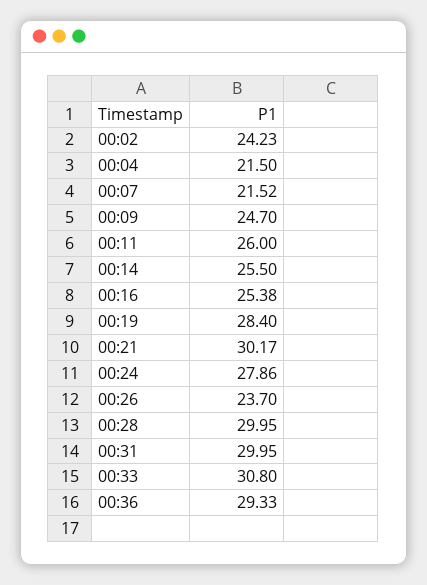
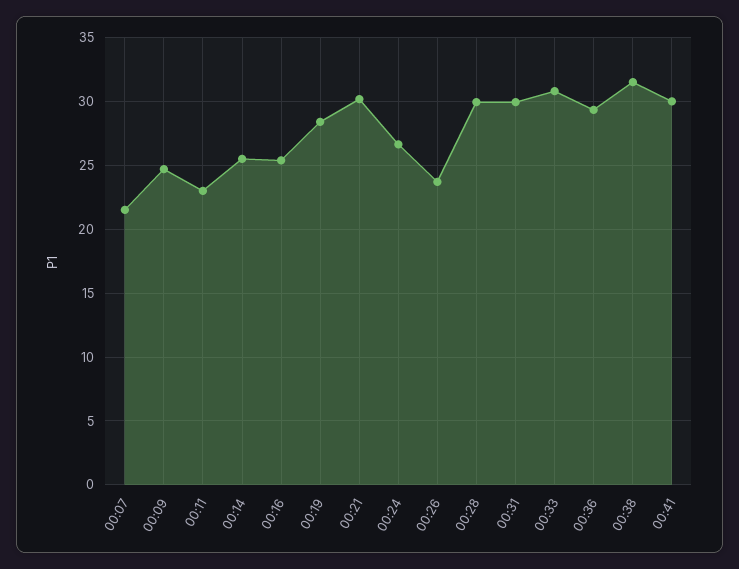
00:02: 24.23 -> none
00:04: 21.5 -> none
00:11: 26 -> 23
00:24: 27.86 -> 26.5
00:38: none -> 31.5
00:41: none -> 30

